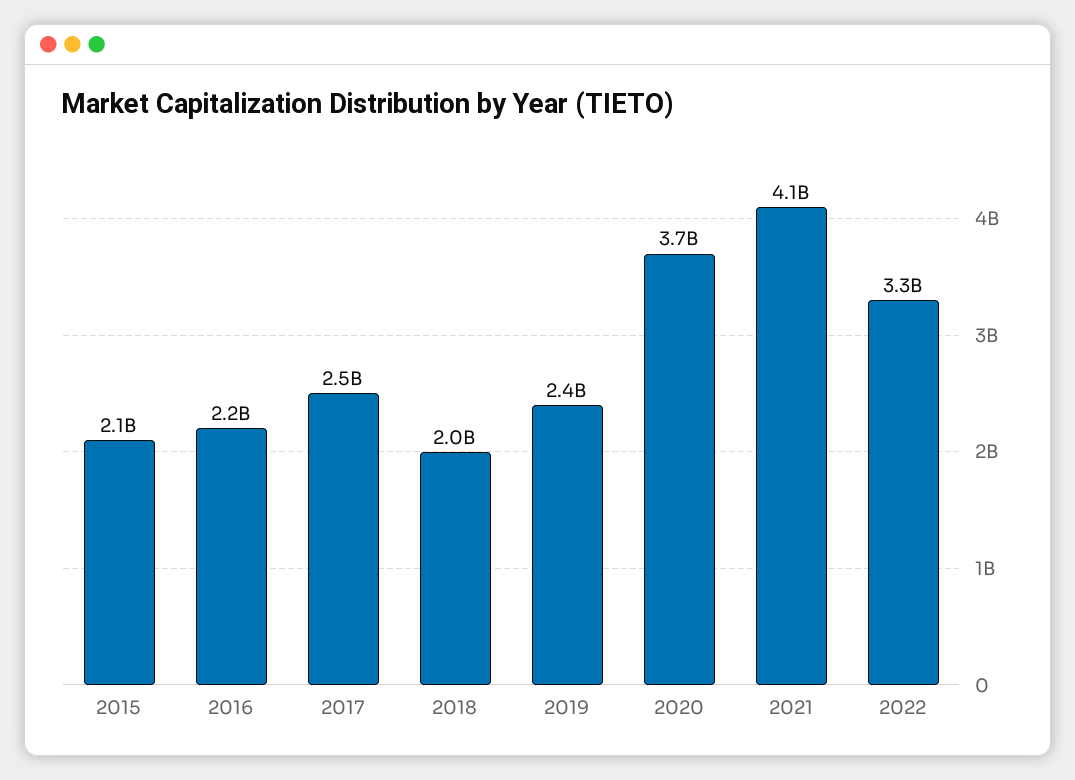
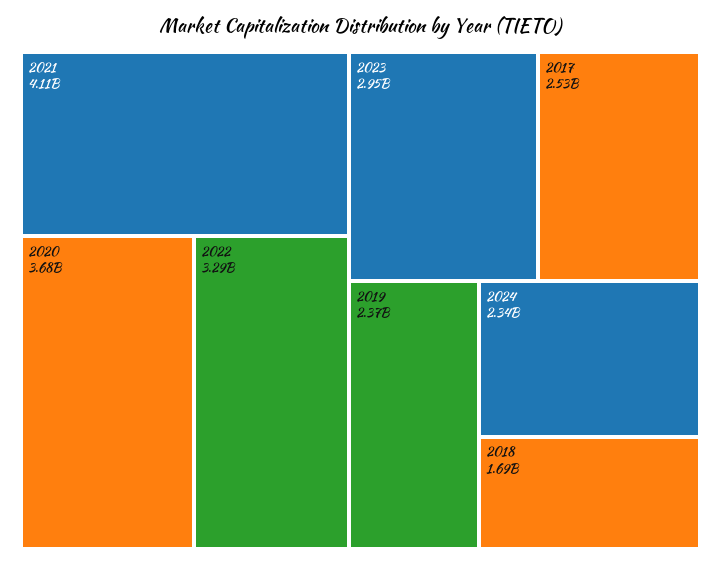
2015: 2100000000 -> none
2016: 2200000000 -> none
2018: 2000000000 -> 1690000000
2023: none -> 2950000000
2024: none -> 2340000000

